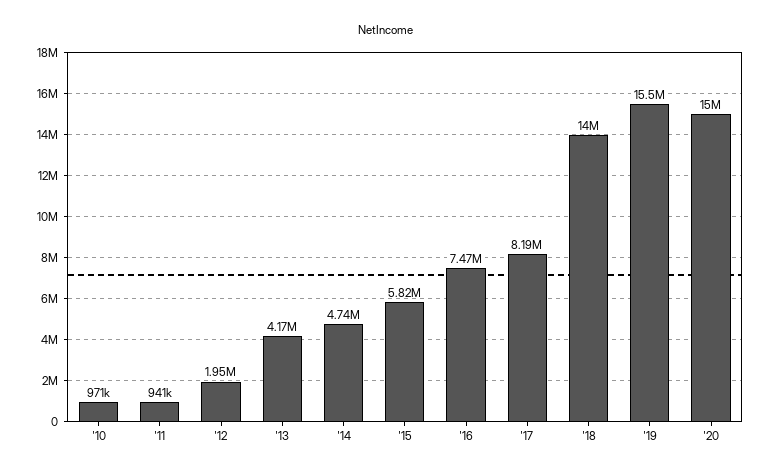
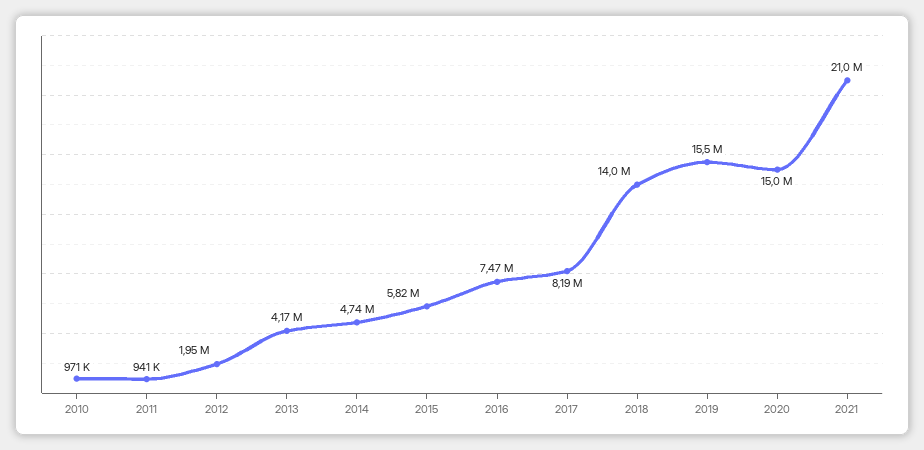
2021: none -> 21000000

